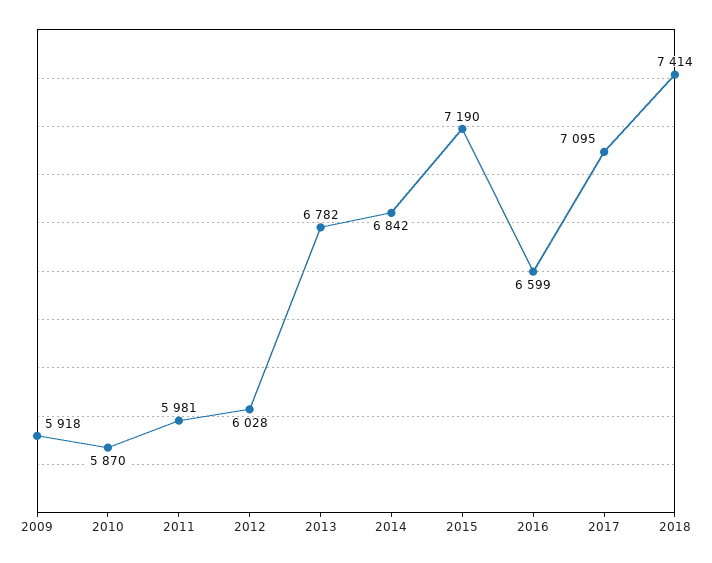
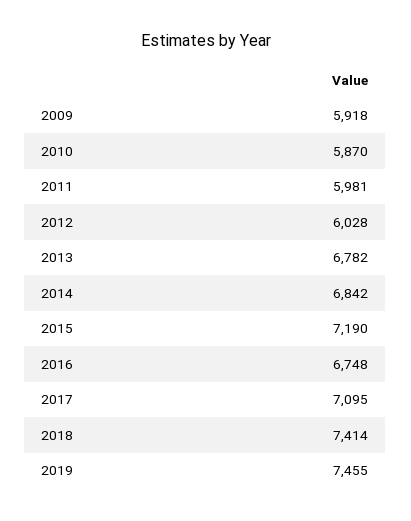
2016: 6599 -> 6748
2019: none -> 7455

